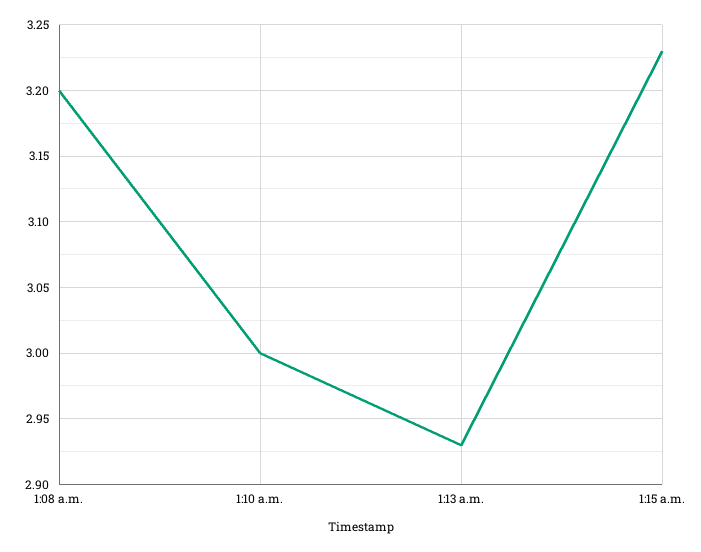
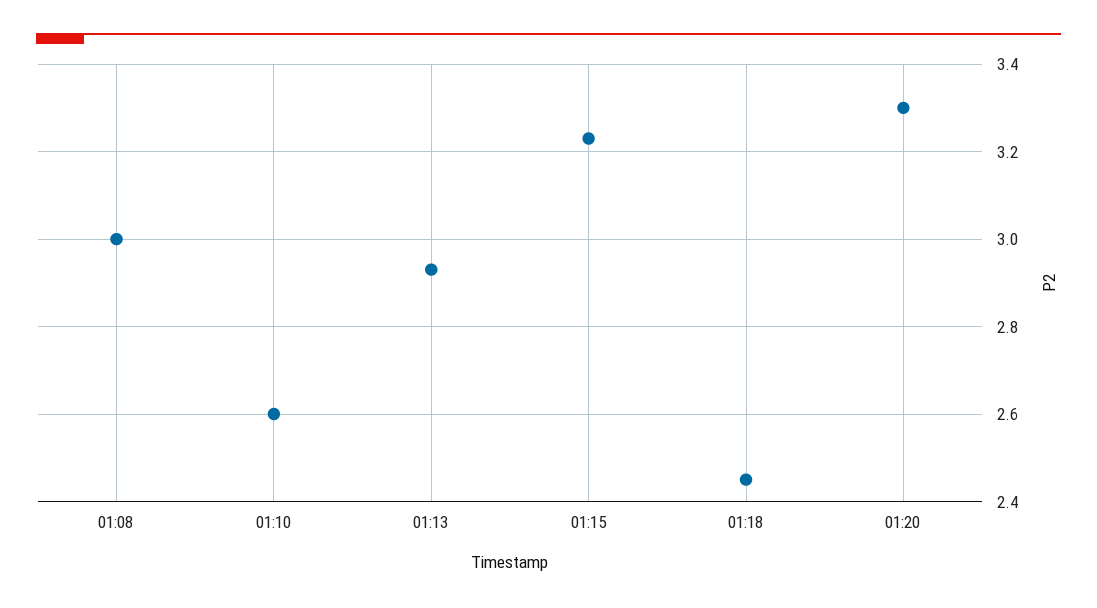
1:08 a.m.: 3.2 -> 3
1:10 a.m.: 3 -> 2.6
01:18: none -> 2.45
01:20: none -> 3.3

